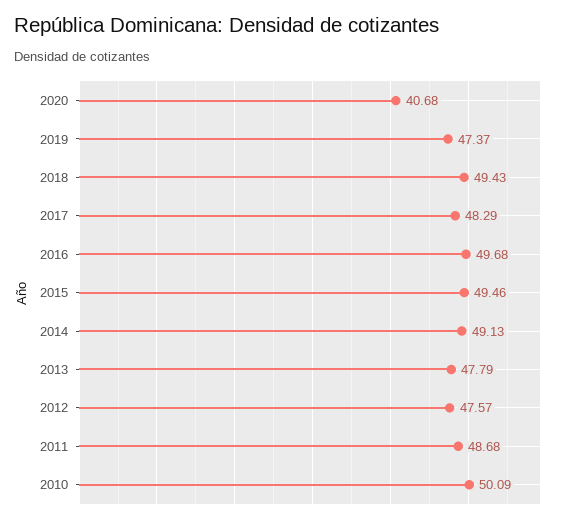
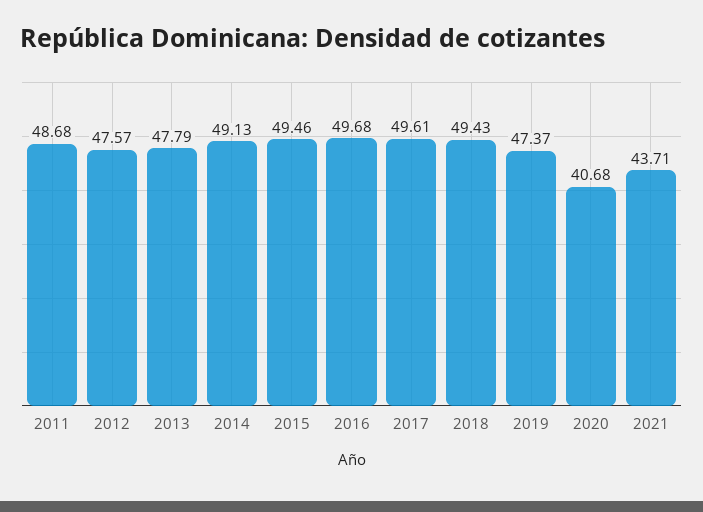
2017: 48.29 -> 49.61
2010: 50.09 -> none
2021: none -> 43.71

